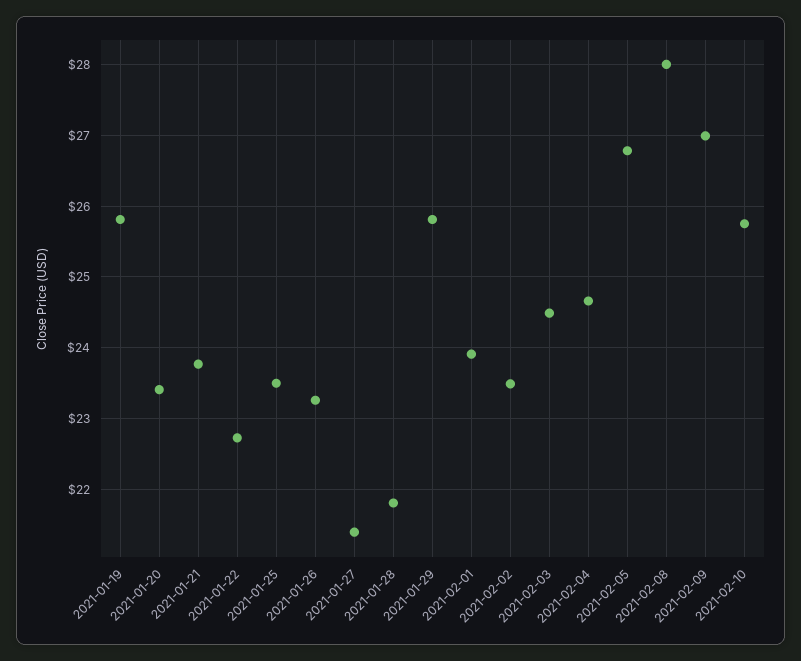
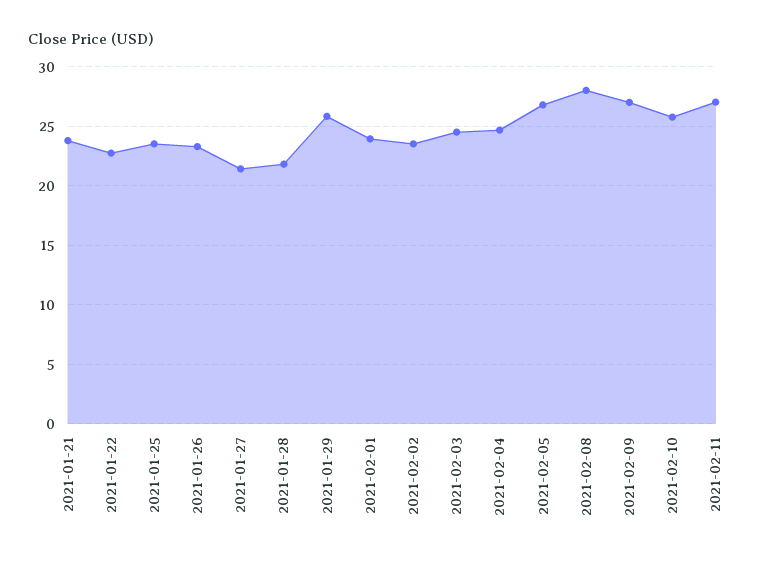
2021-01-19: 25.8 -> none
2021-01-20: 23.4 -> none
2021-02-11: none -> 27

